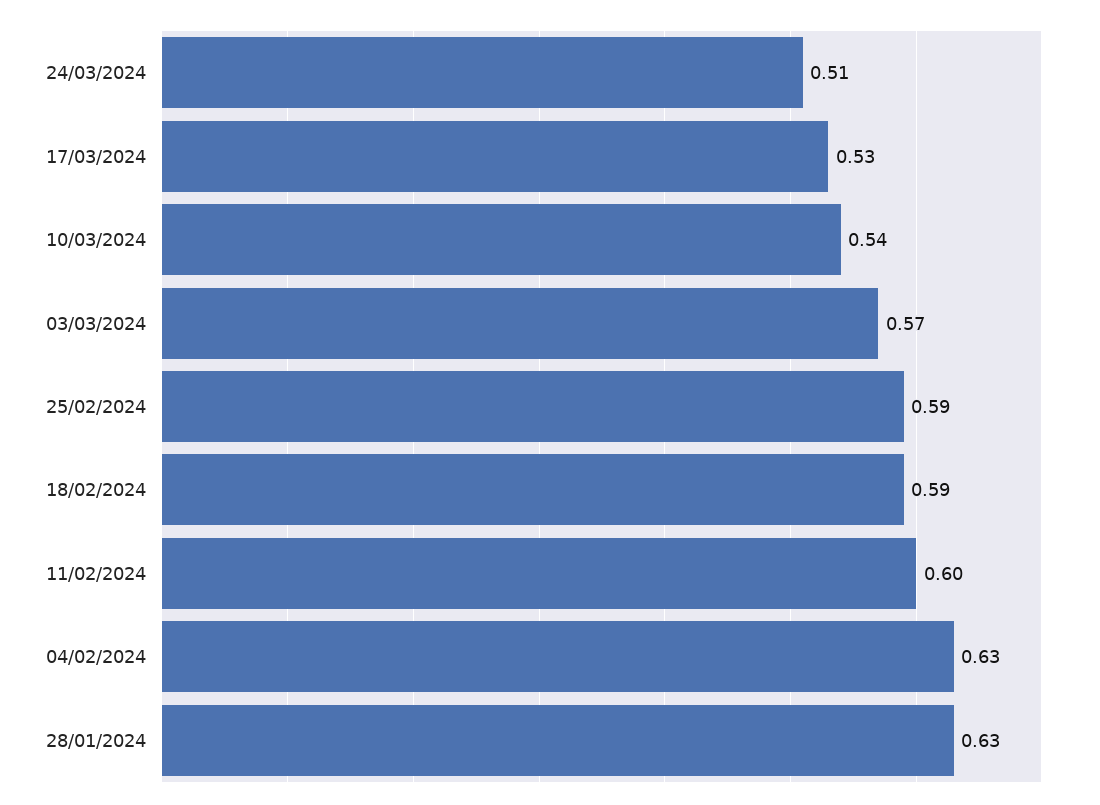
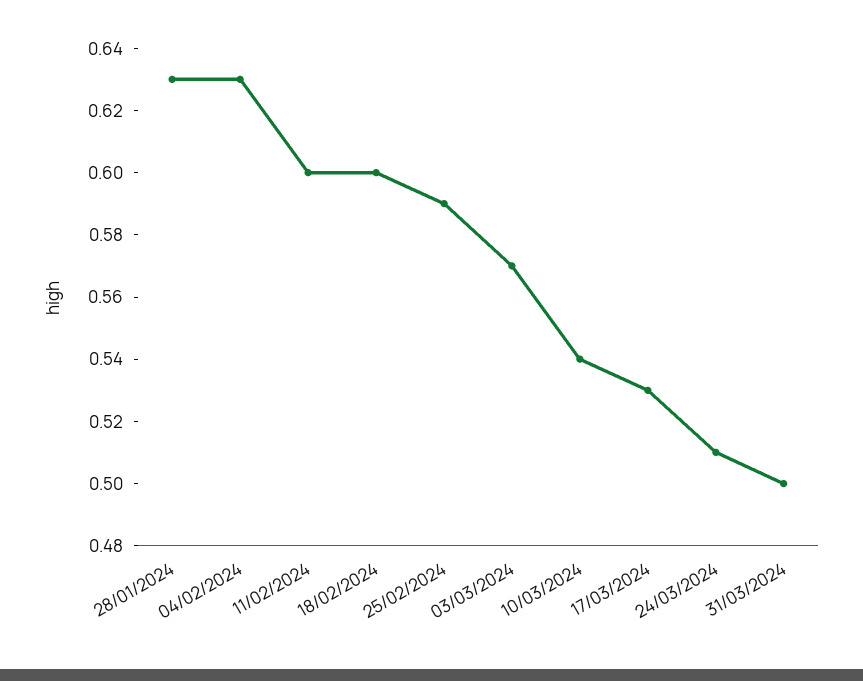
18/02/2024: 0.59 -> 0.6
31/03/2024: none -> 0.5

